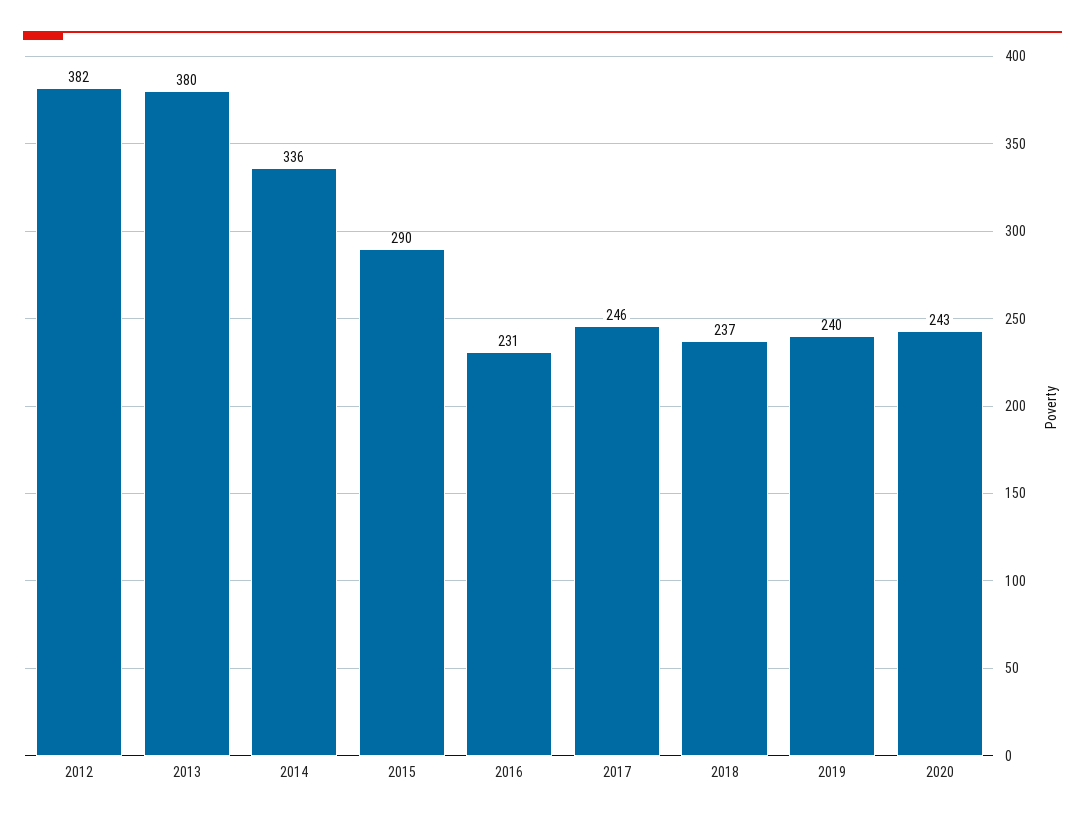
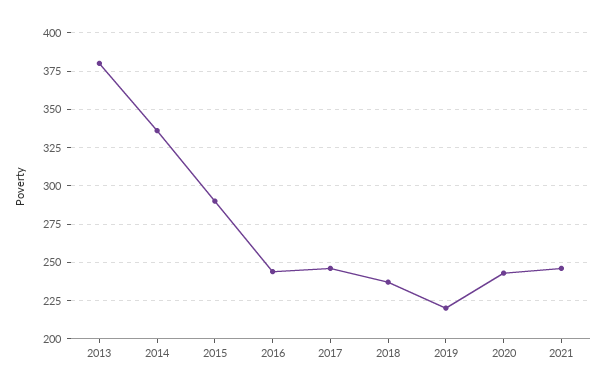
2012: 382 -> none
2016: 231 -> 245
2019: 240 -> 220
2021: none -> 245

